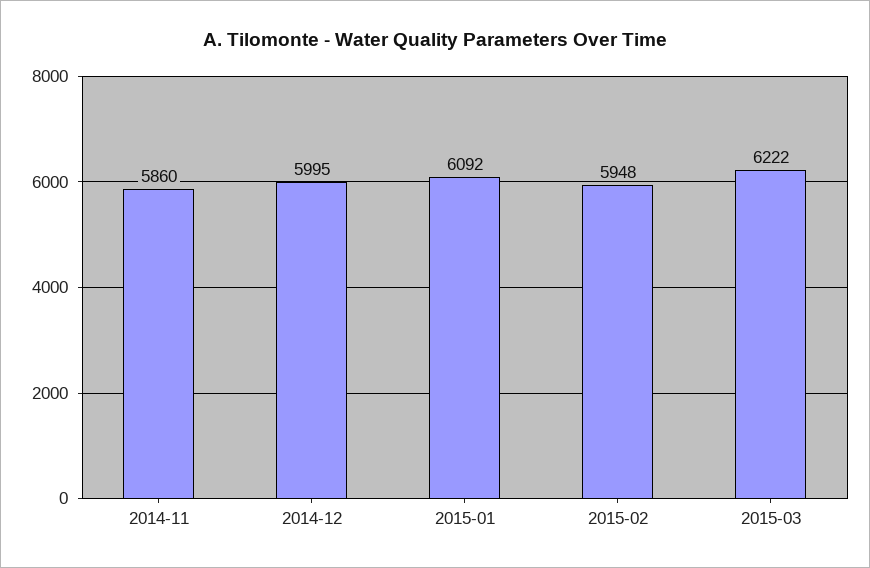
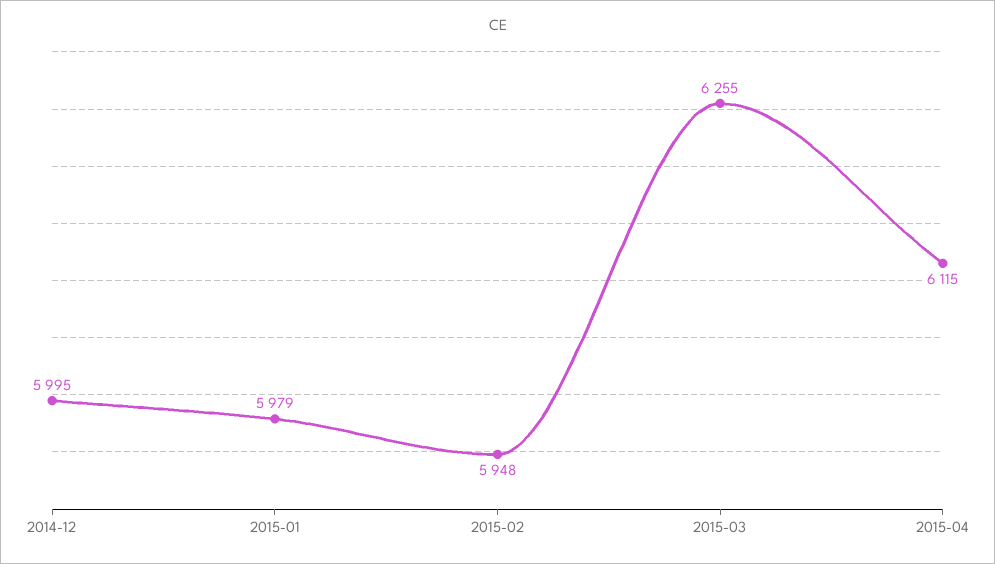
2014-11: 5860 -> none
2015-01: 6092 -> 5979
2015-03: 6222 -> 6255
2015-04: none -> 6115

